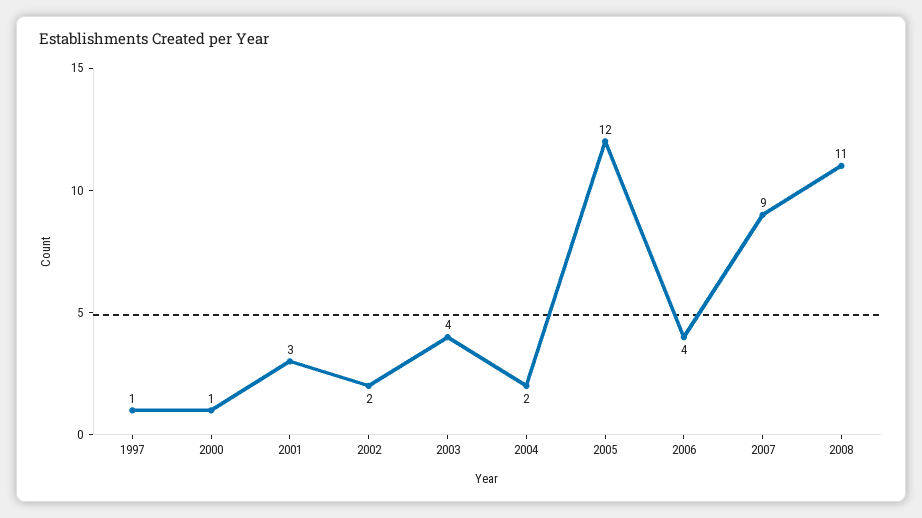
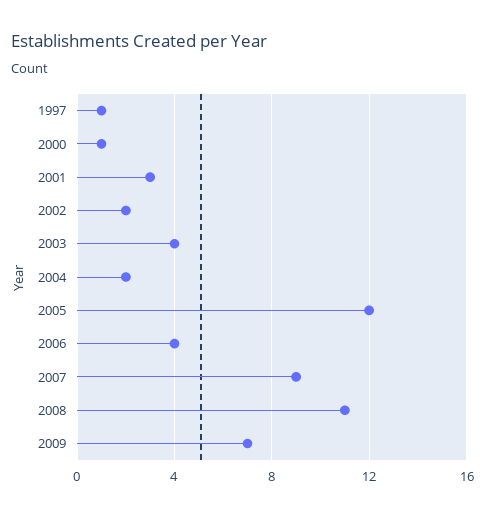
2009: none -> 7

